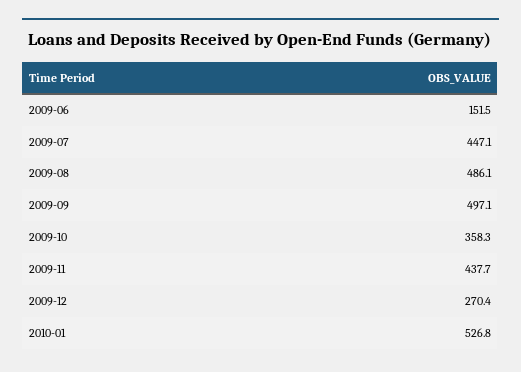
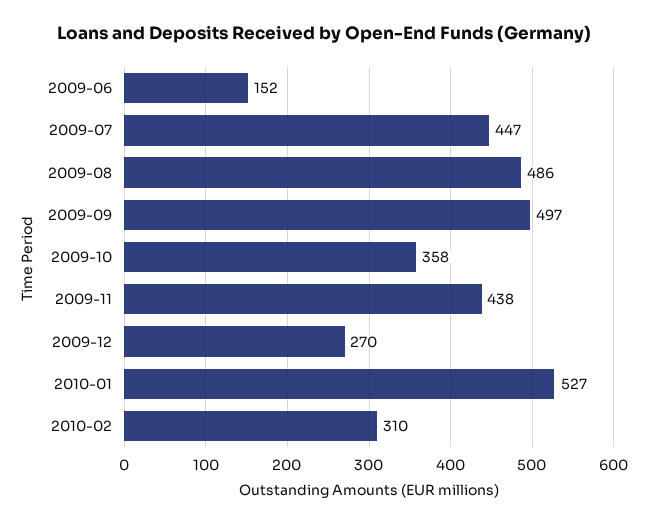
2010-02: none -> 310

